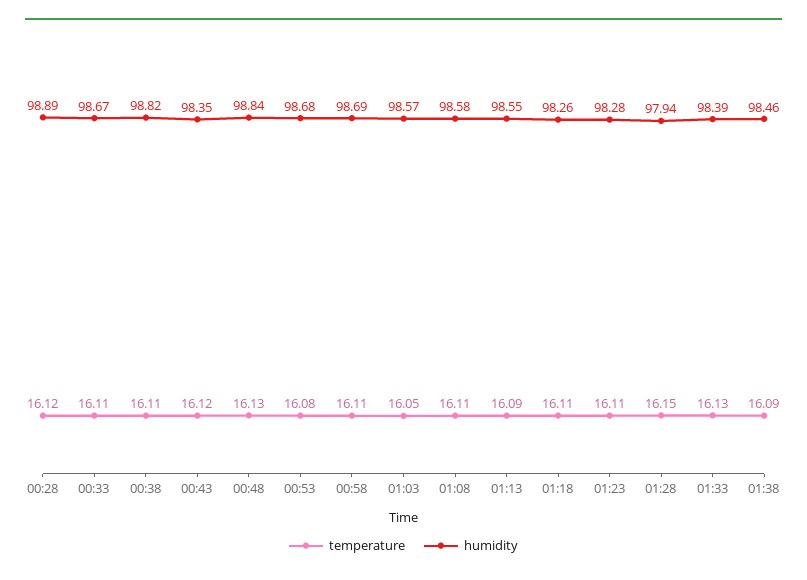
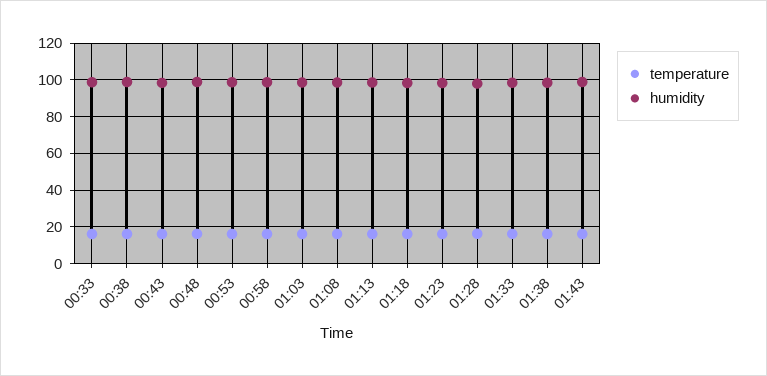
temperature, 00:28: 16.12 -> none
humidity, 00:28: 98.89 -> none
temperature, 01:43: none -> 15
humidity, 01:43: none -> 100

